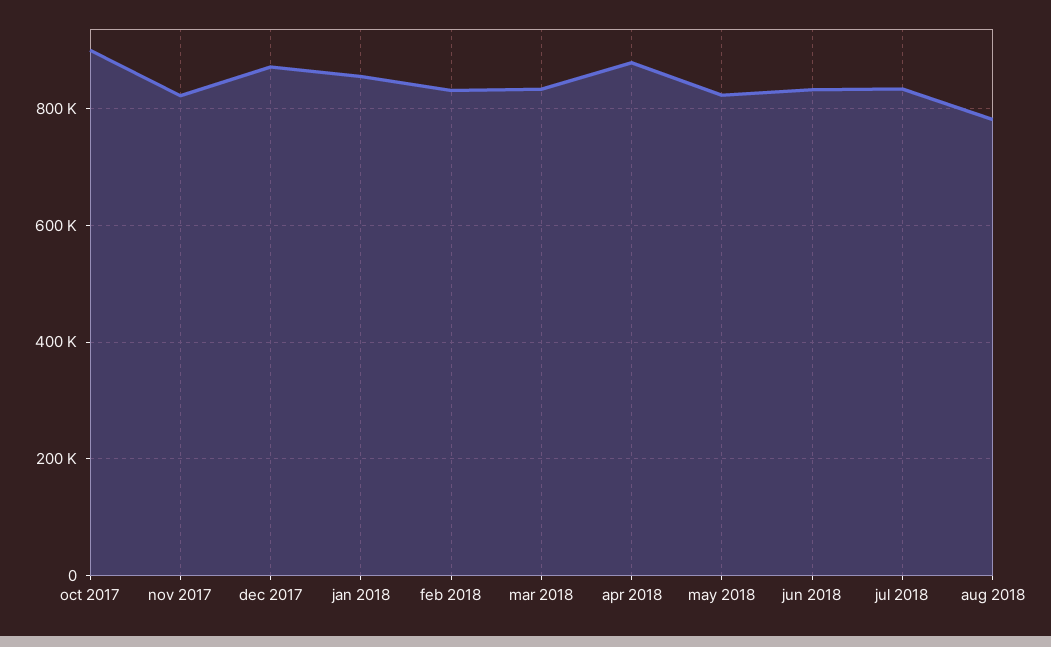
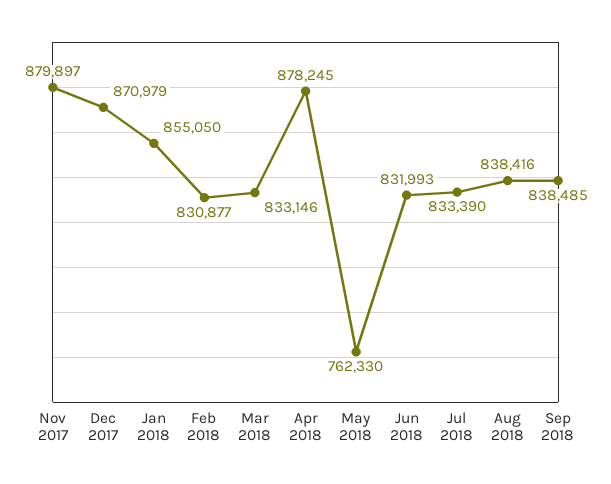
oct 2017: 900000 -> none
nov 2017: 820000 -> 879897
may 2018: 820000 -> 762330
aug 2018: 780000 -> 838416
Sep 2018: none -> 838485

